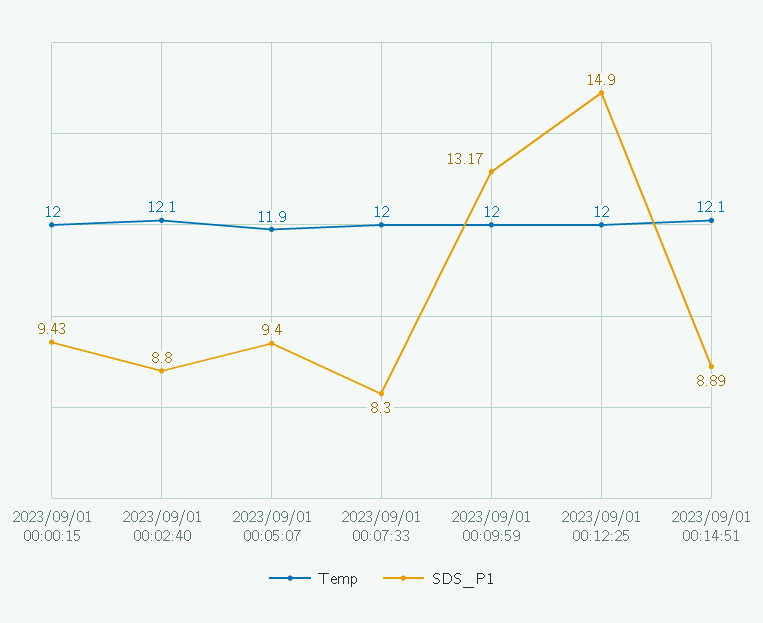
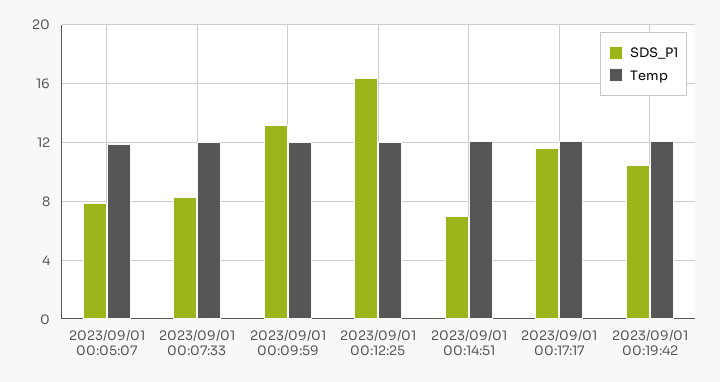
Temp, 2023/09/01 00:00:15: 12 -> none
SDS_P1, 2023/09/01 00:00:15: 9.43 -> none
Temp, 2023/09/01 00:02:40: 12.1 -> none
SDS_P1, 2023/09/01 00:02:40: 8.8 -> none
SDS_P1, 2023/09/01 00:05:07: 9.4 -> 8
SDS_P1, 2023/09/01 00:12:25: 14.9 -> 16.5
SDS_P1, 2023/09/01 00:14:51: 8.89 -> 7
SDS_P1, 2023/09/01 00:17:17: none -> 11.5
Temp, 2023/09/01 00:17:17: none -> 12
SDS_P1, 2023/09/01 00:19:42: none -> 10.5
Temp, 2023/09/01 00:19:42: none -> 12

